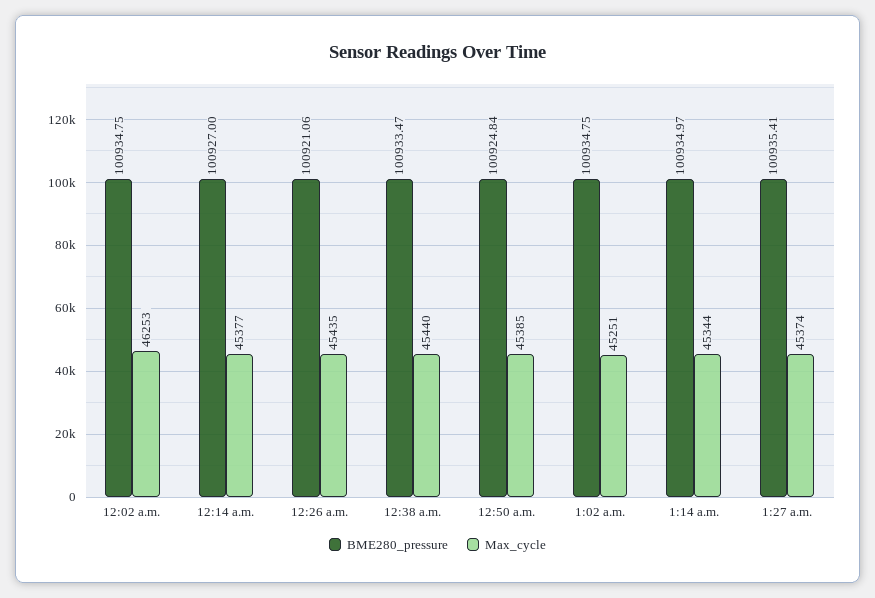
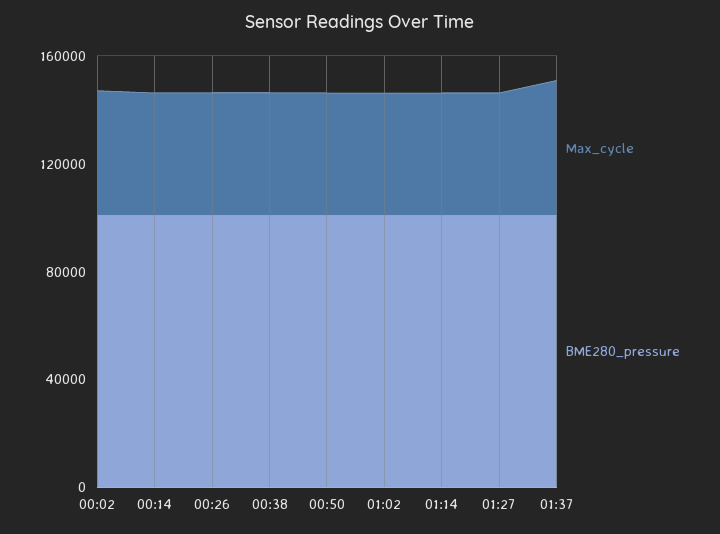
Max_cycle, 01:37: none -> 50000
BME280_pressure, 01:37: none -> 100000

